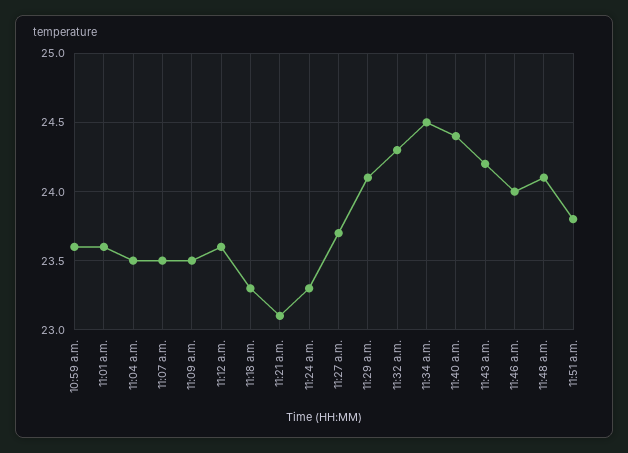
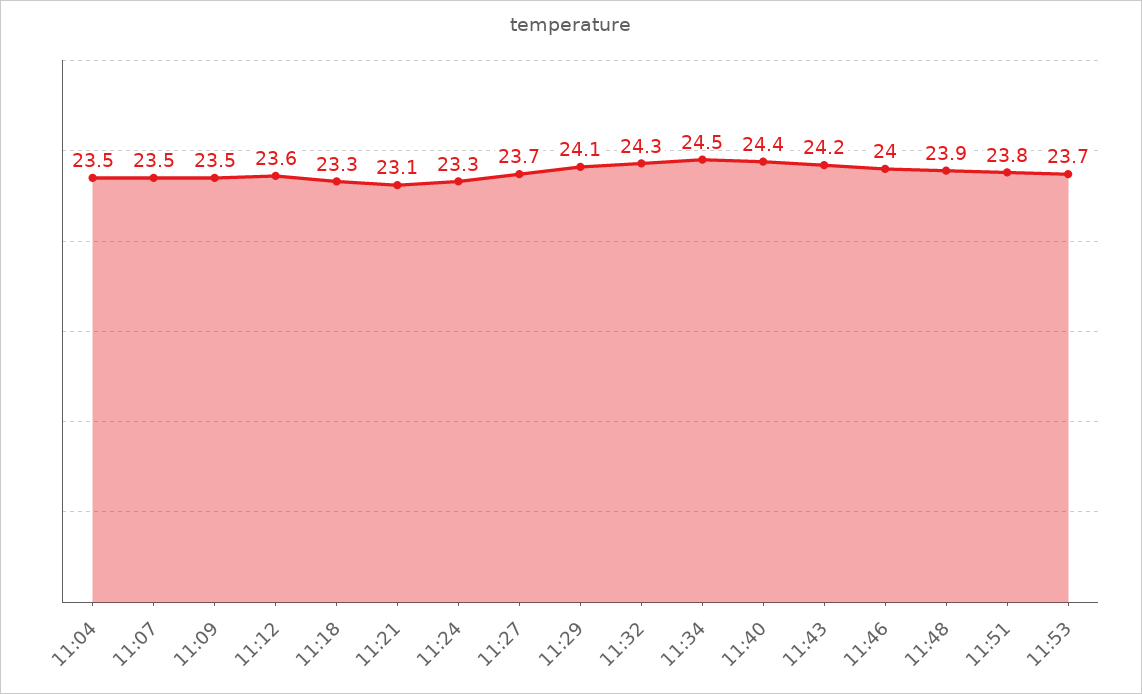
10:59 a.m.: 23.6 -> none
11:01 a.m.: 23.6 -> none
11:48 a.m.: 24.1 -> 23.9
11:53: none -> 23.7

